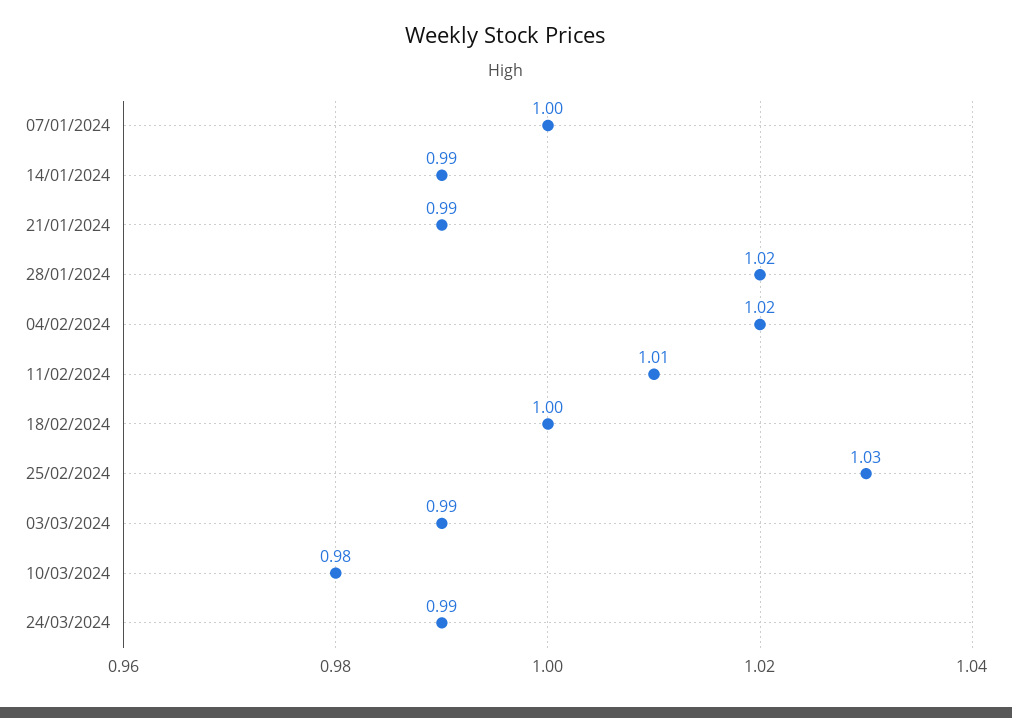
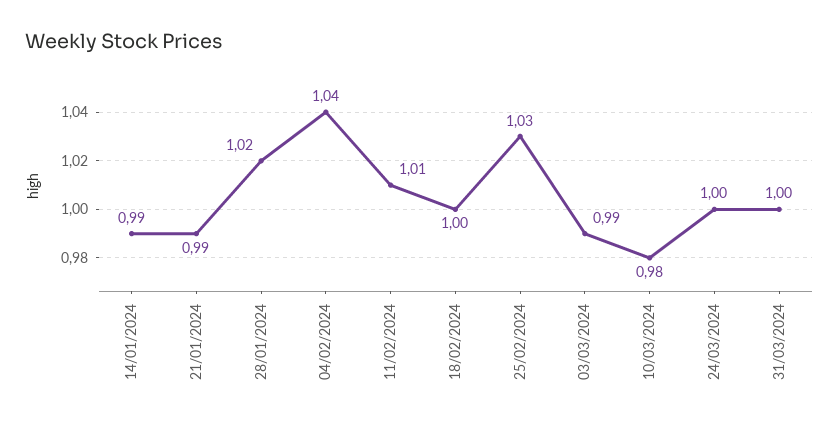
07/01/2024: 1 -> none
04/02/2024: 1.02 -> 1.04
24/03/2024: 0.99 -> 1
31/03/2024: none -> 1

